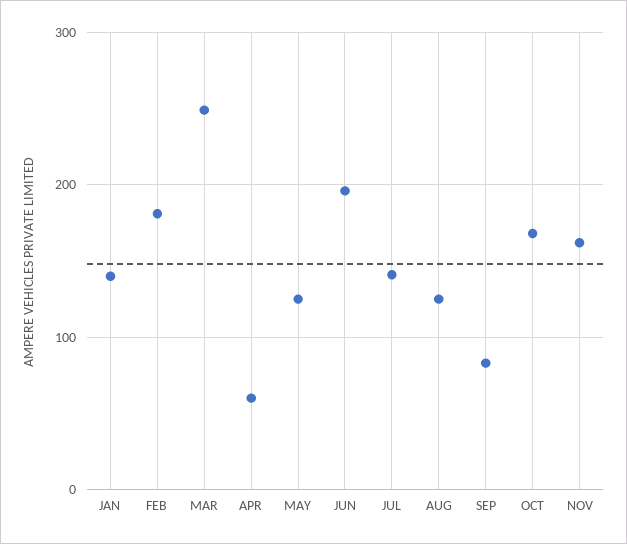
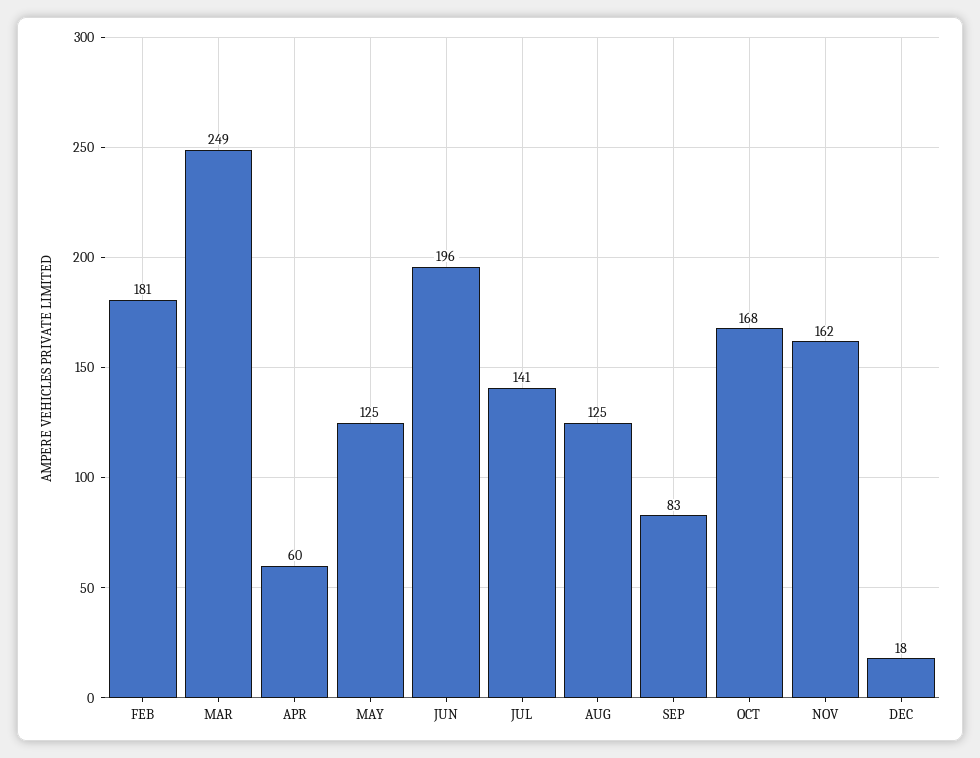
JAN: 140 -> none
DEC: none -> 18

